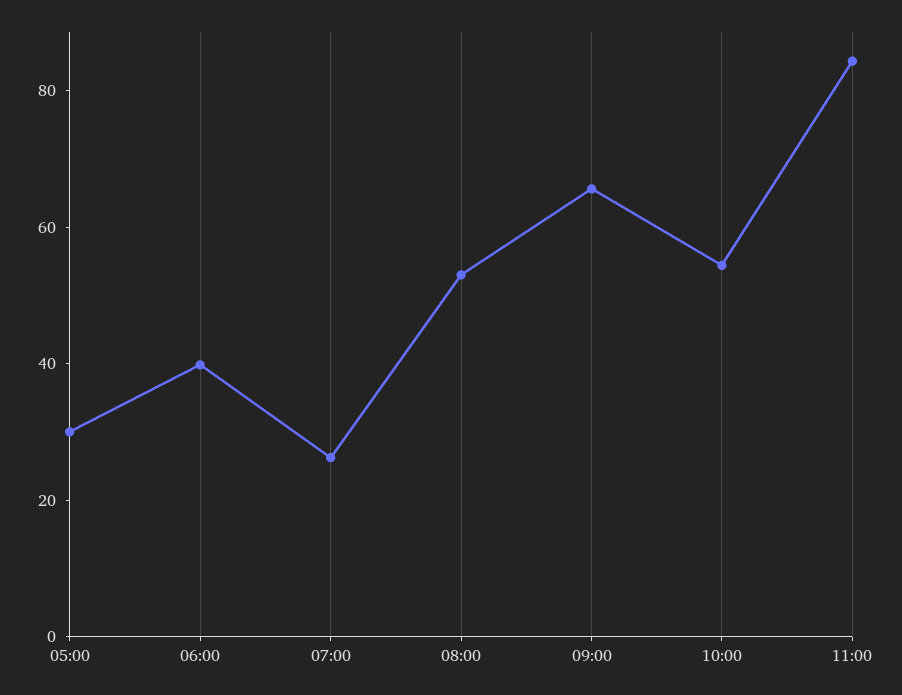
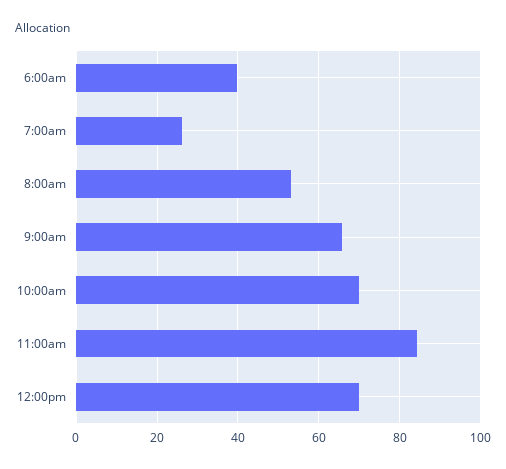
05:00: 30 -> none
10:00: 55 -> 70
12:00pm: none -> 70

